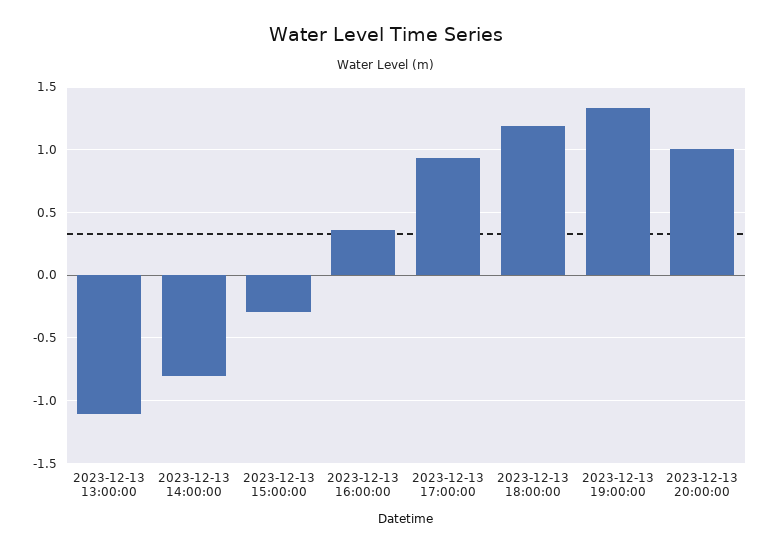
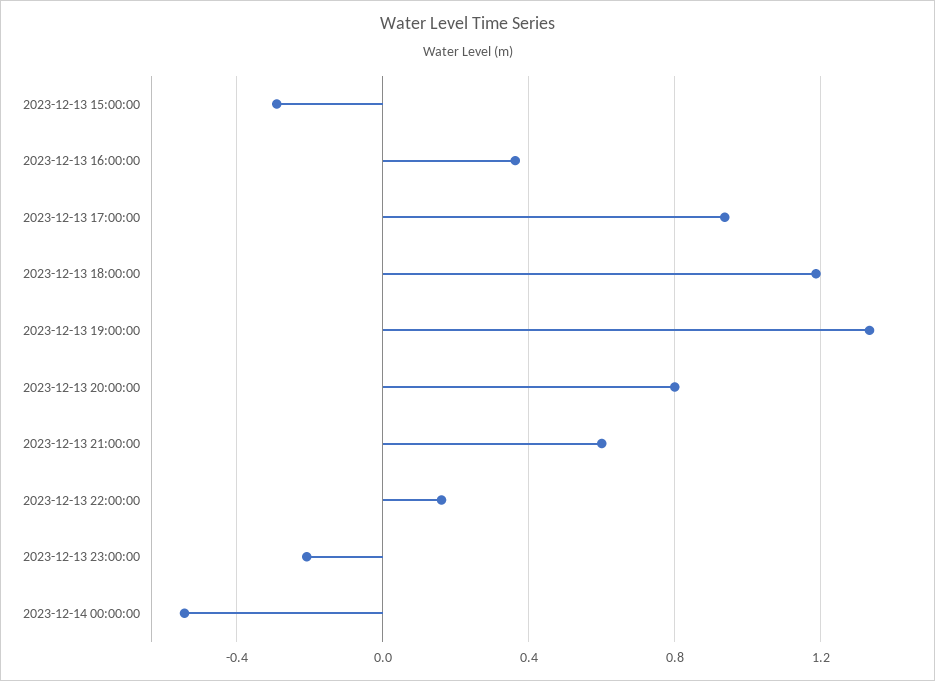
2023-12-13 13:00:00: -1.1 -> none
2023-12-13 14:00:00: -0.8 -> none
2023-12-13 20:00:00: 1 -> 0.8
2023-12-13 21:00:00: none -> 0.6
2023-12-13 22:00:00: none -> 0.15
2023-12-13 23:00:00: none -> -0.2
2023-12-14 00:00:00: none -> -0.55

